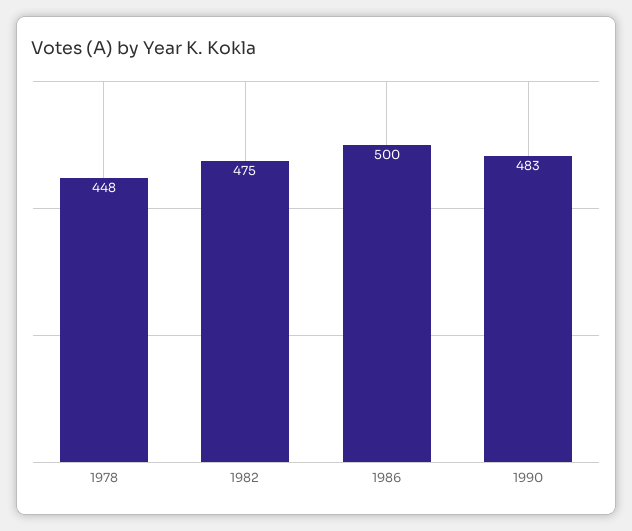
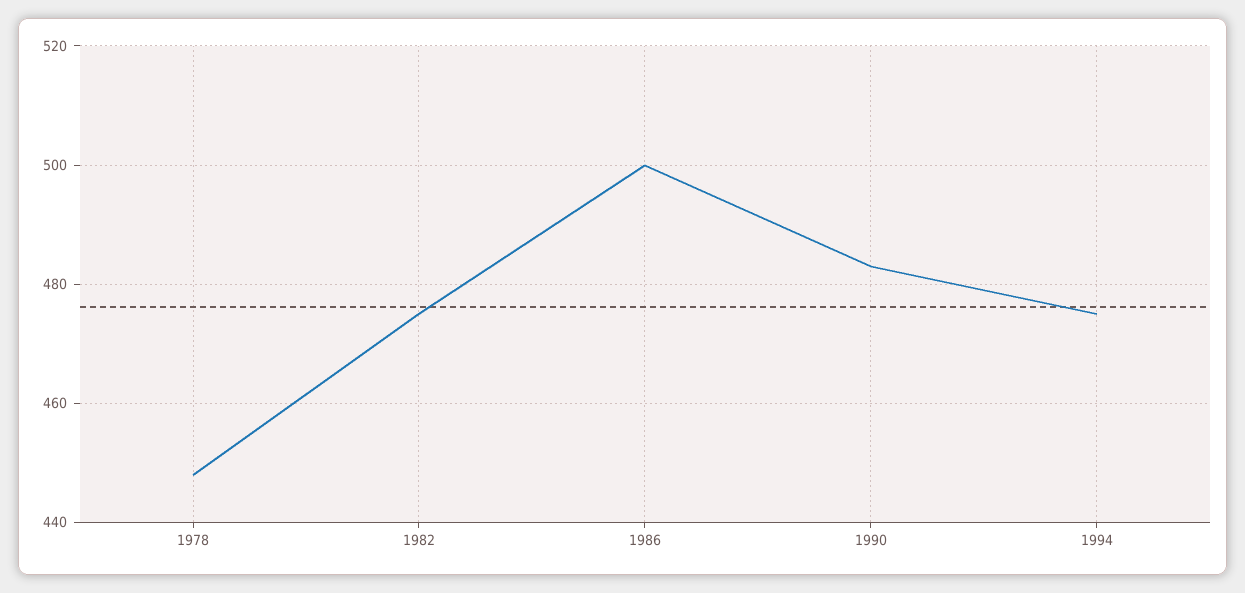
1994: none -> 475

